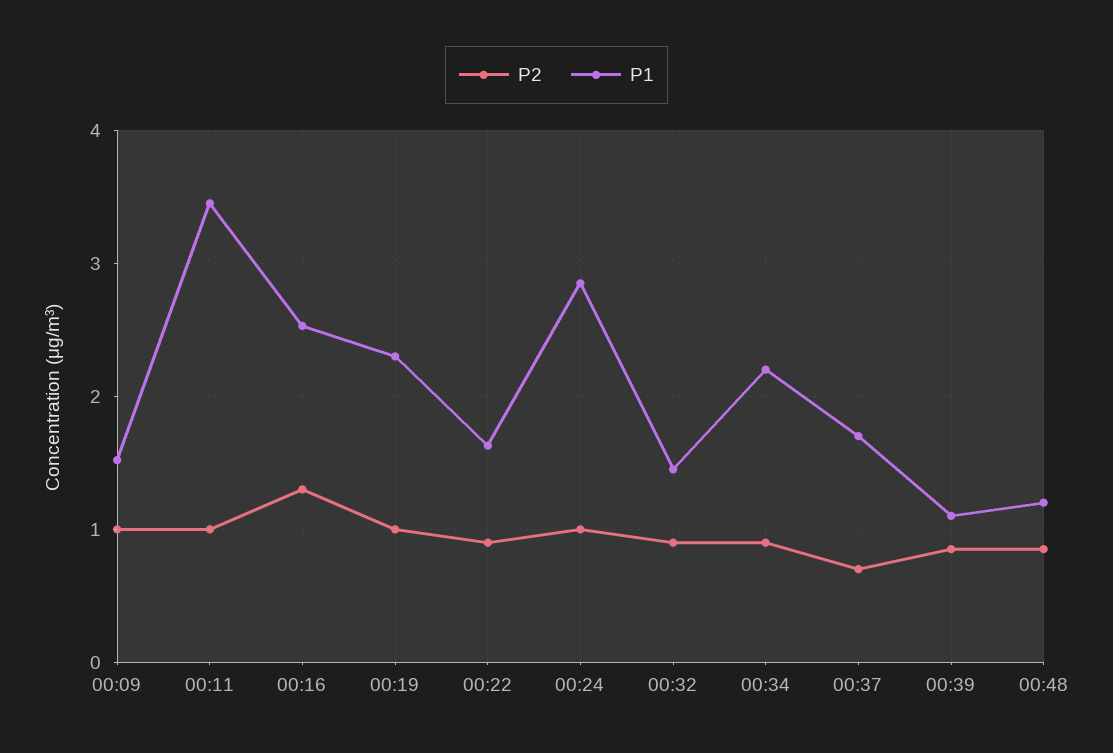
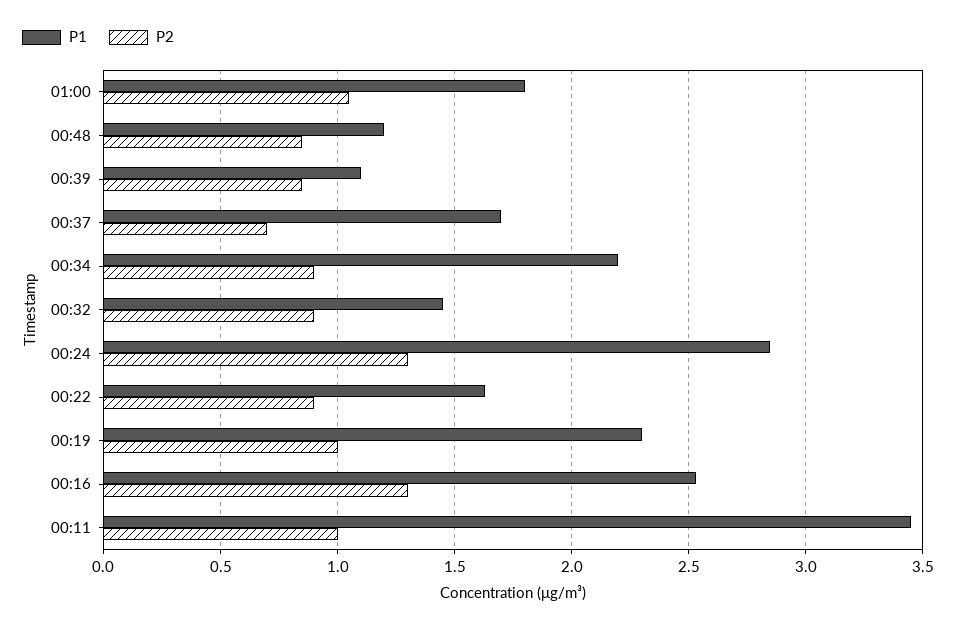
P2, 00:09: 1 -> none
P1, 00:09: 1.5 -> none
P2, 00:24: 1 -> 1.3
P1, 01:00: none -> 1.8
P2, 01:00: none -> 1.05

